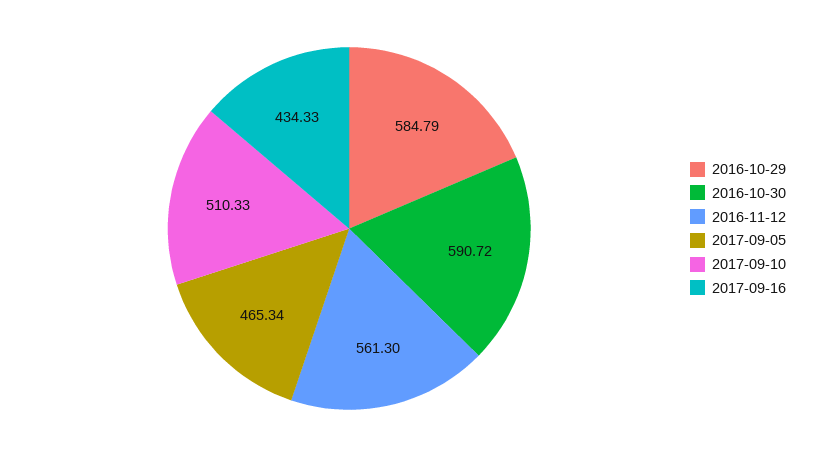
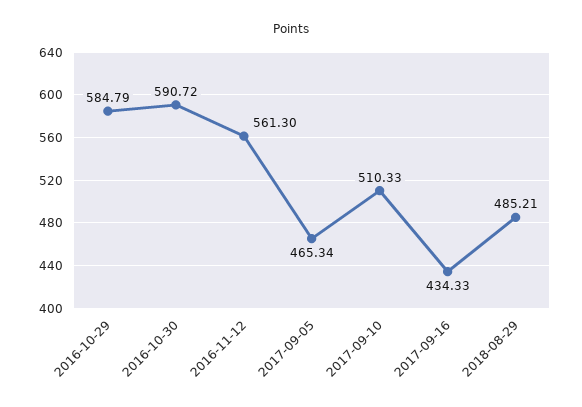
2018-08-29: none -> 485.21

